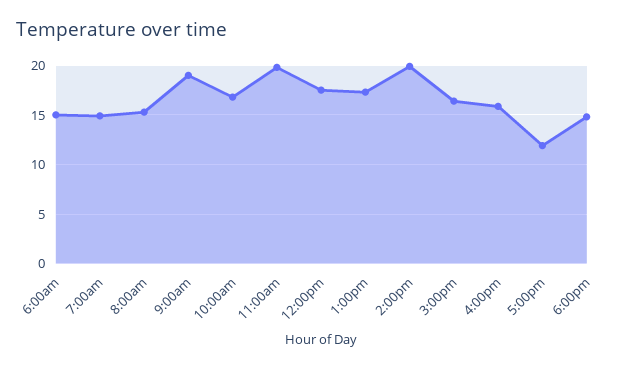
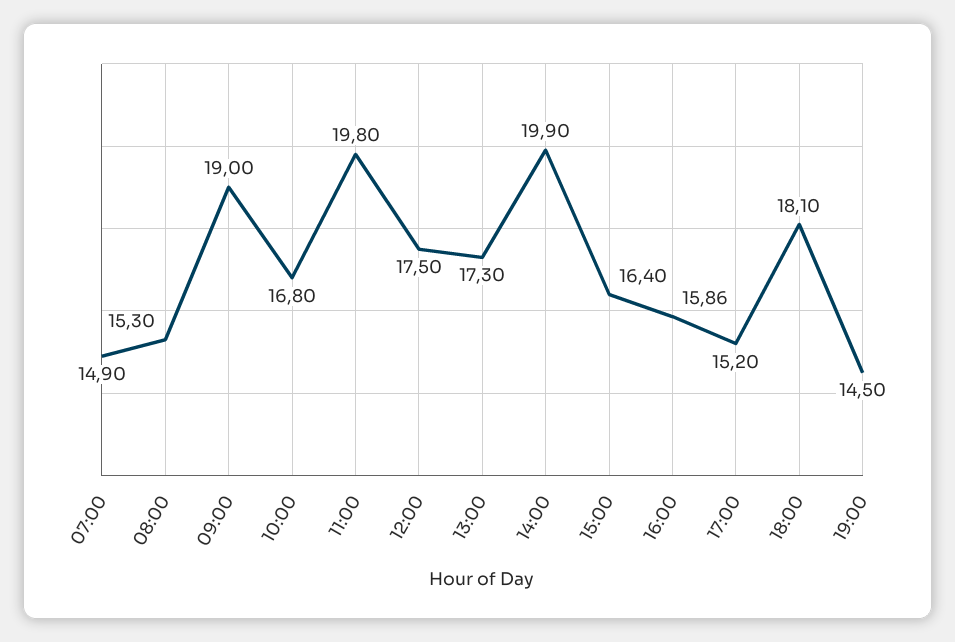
6:00am: 15 -> none
5:00pm: 12 -> 15.2
6:00pm: 15 -> 18.1
19:00: none -> 14.5

